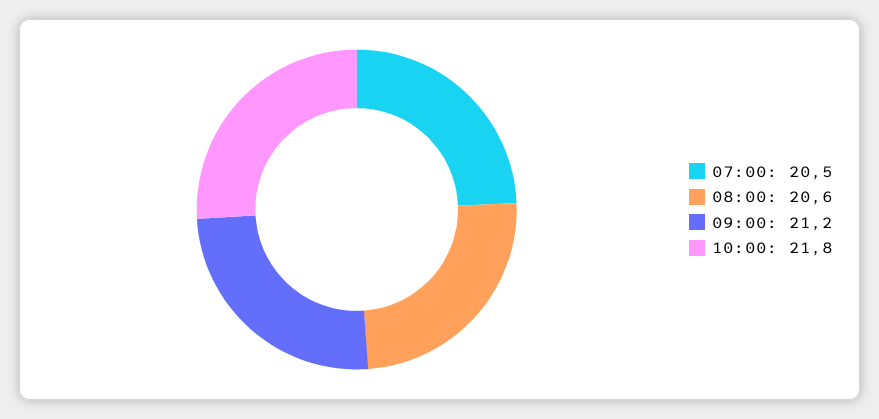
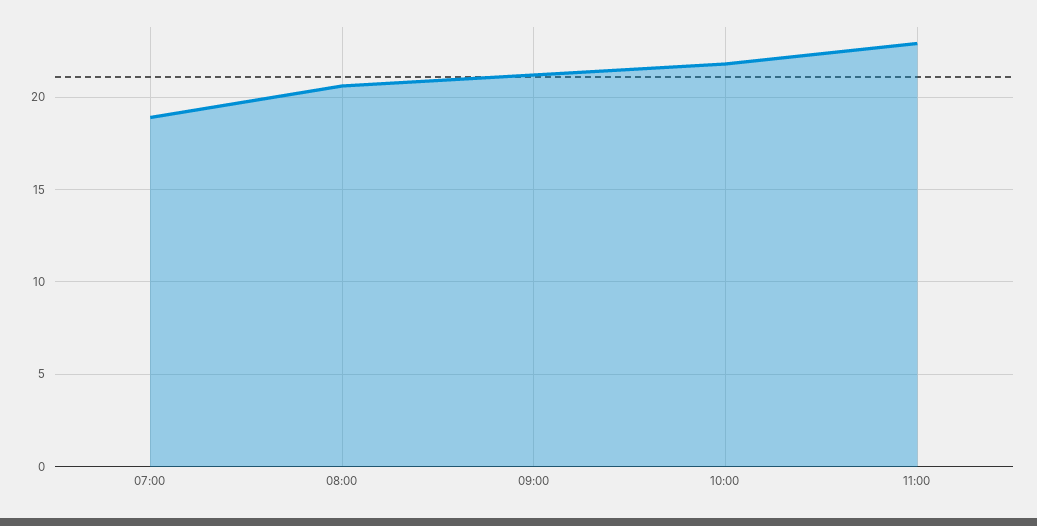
07:00: 20.5 -> 19
11:00: none -> 23

